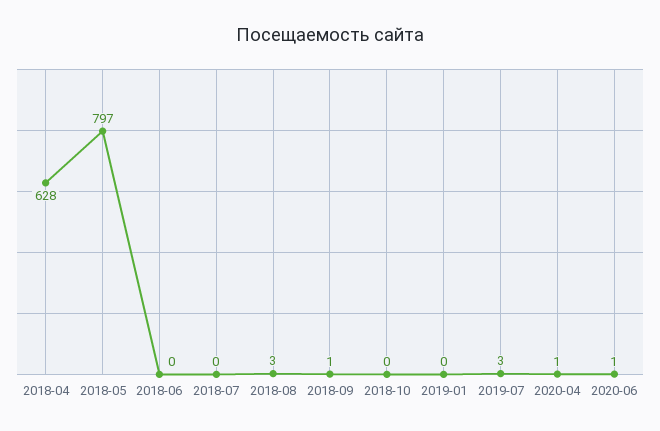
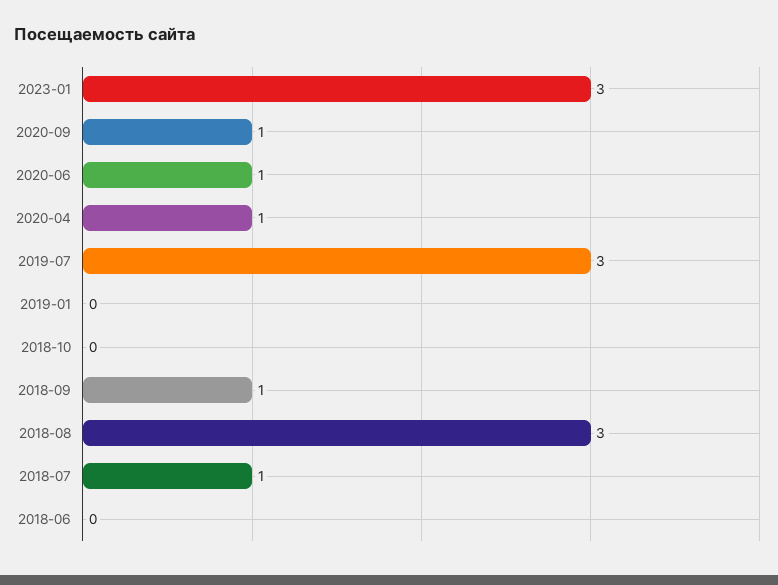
2018-04: 628 -> none
2018-05: 797 -> none
2018-07: 0 -> 1
2023-01: none -> 3
2020-09: none -> 1

